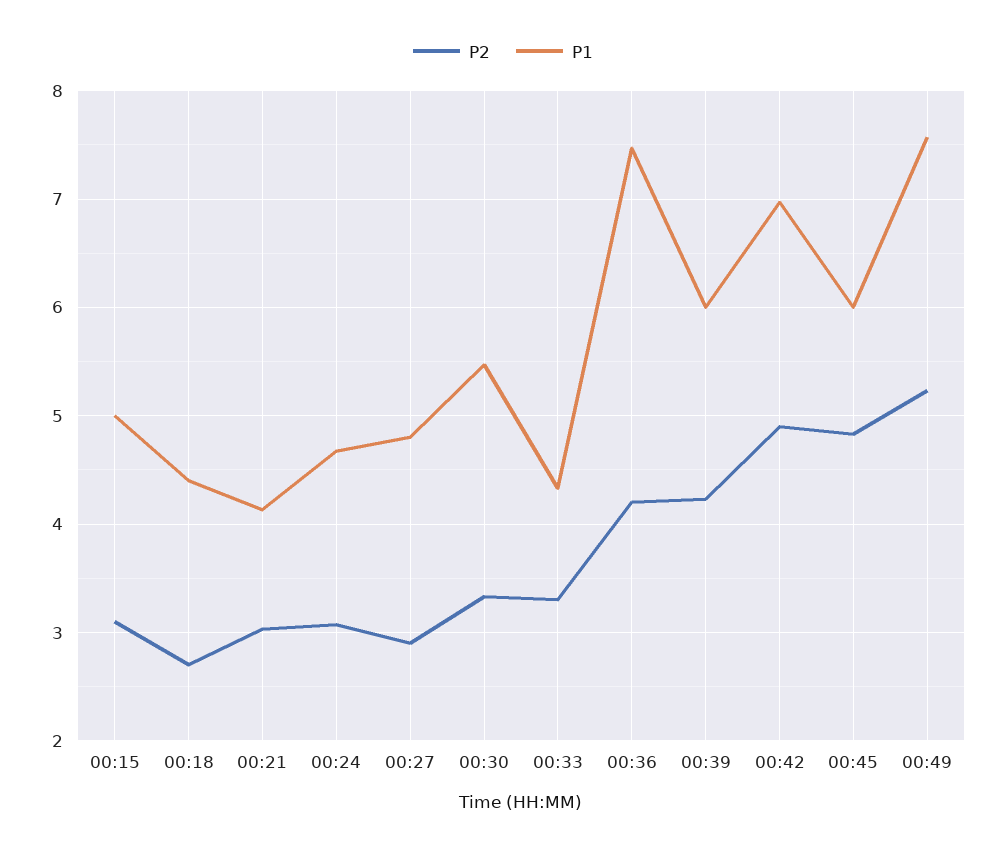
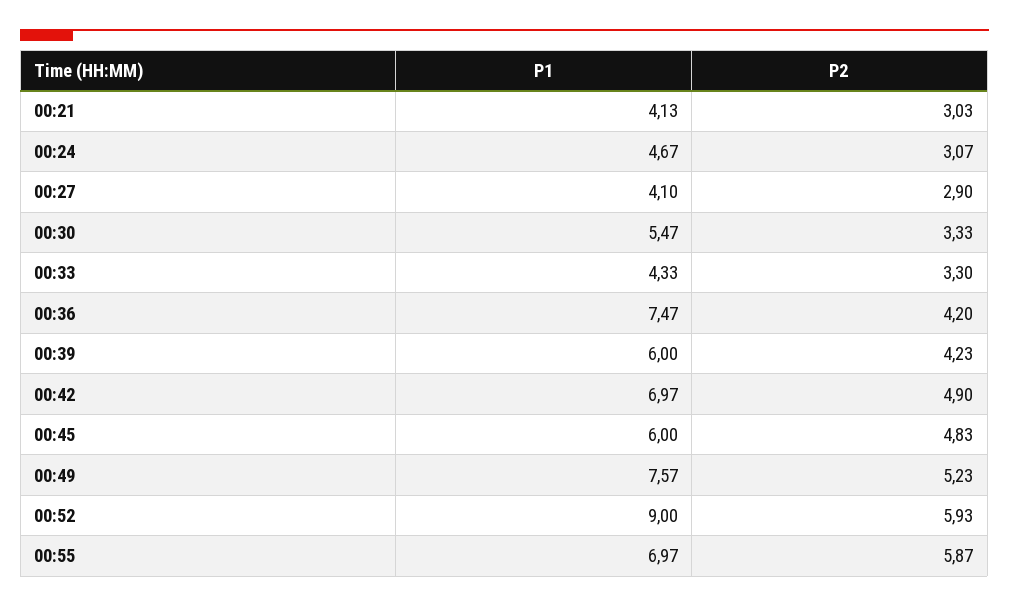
P2, 00:15: 3.1 -> none
P1, 00:15: 5 -> none
P2, 00:18: 2.7 -> none
P1, 00:18: 4.4 -> none
P1, 00:27: 4.8 -> 4.1
P1, 00:52: none -> 9
P2, 00:52: none -> 5.93
P1, 00:55: none -> 6.97
P2, 00:55: none -> 5.87

